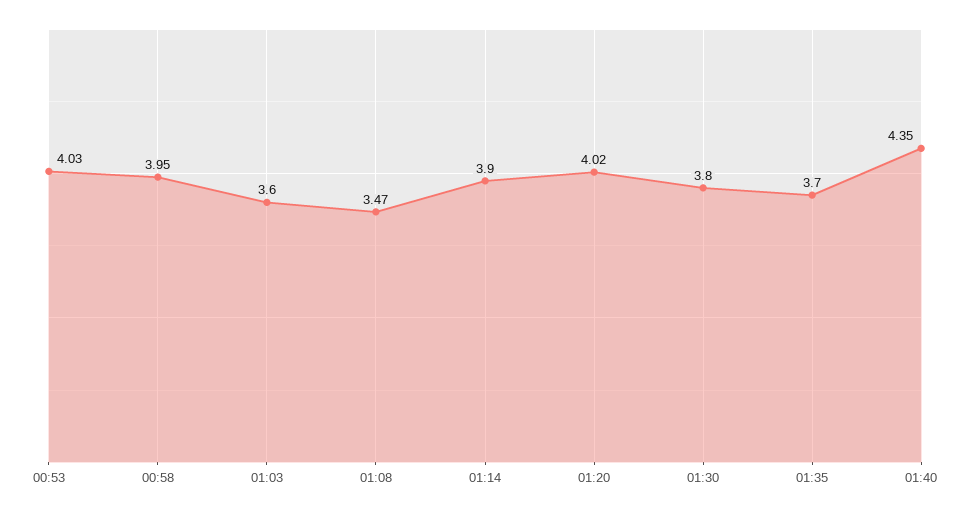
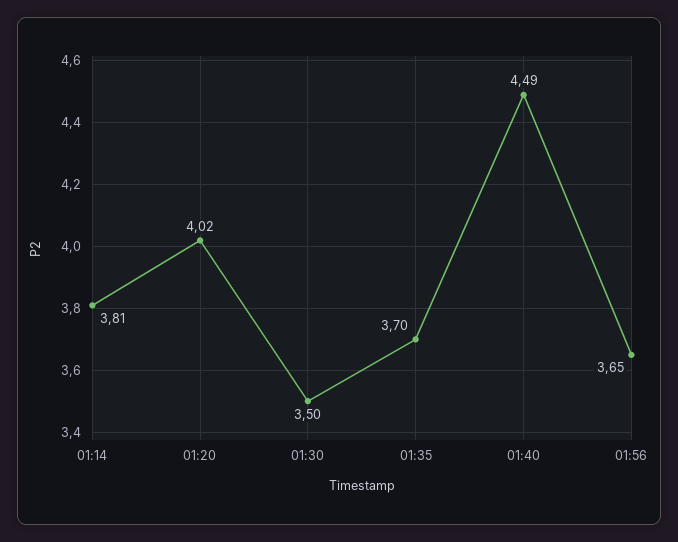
00:53: 4.03 -> none
00:58: 3.95 -> none
01:03: 3.6 -> none
01:08: 3.47 -> none
01:14: 3.9 -> 3.81
01:30: 3.8 -> 3.5
01:40: 4.35 -> 4.49
01:56: none -> 3.65

